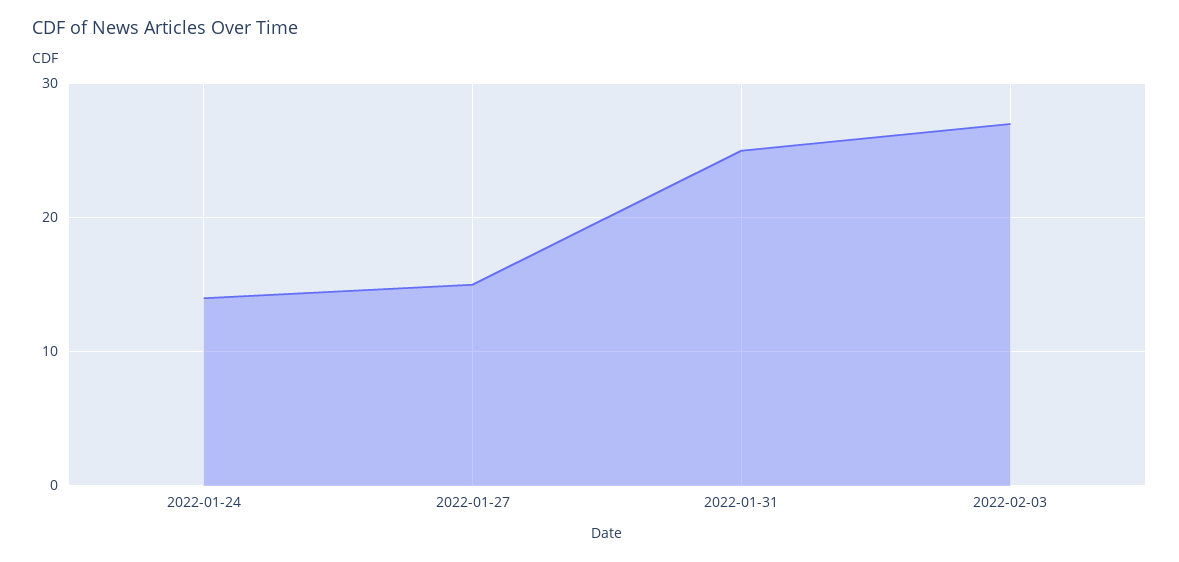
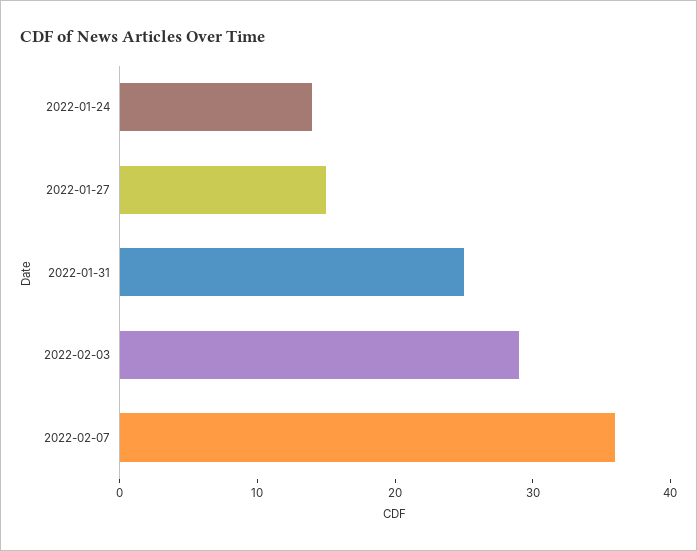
2022-02-03: 27 -> 29
2022-02-07: none -> 36

